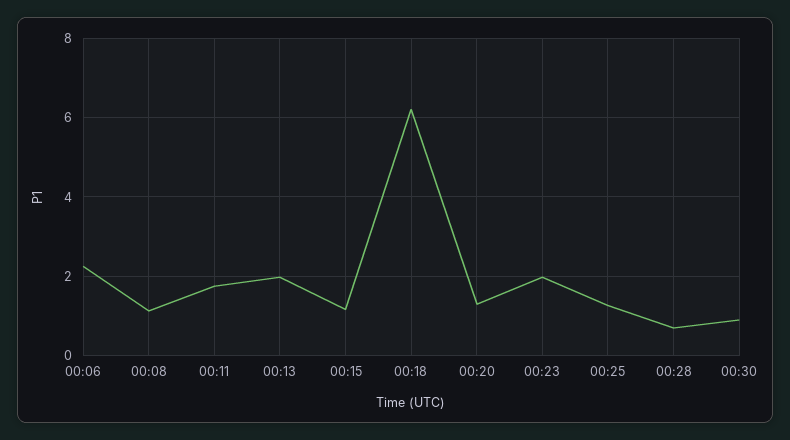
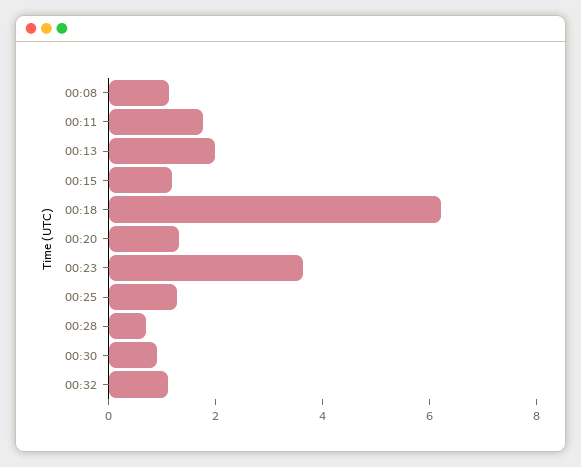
00:06: 2.2 -> none
00:23: 2 -> 3.5
00:32: none -> 1

